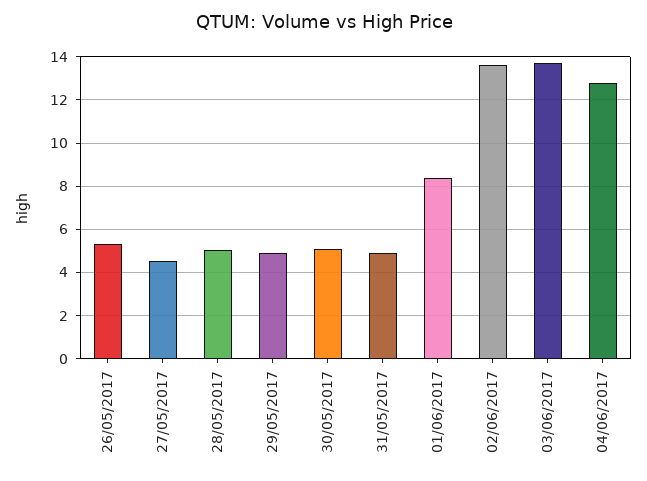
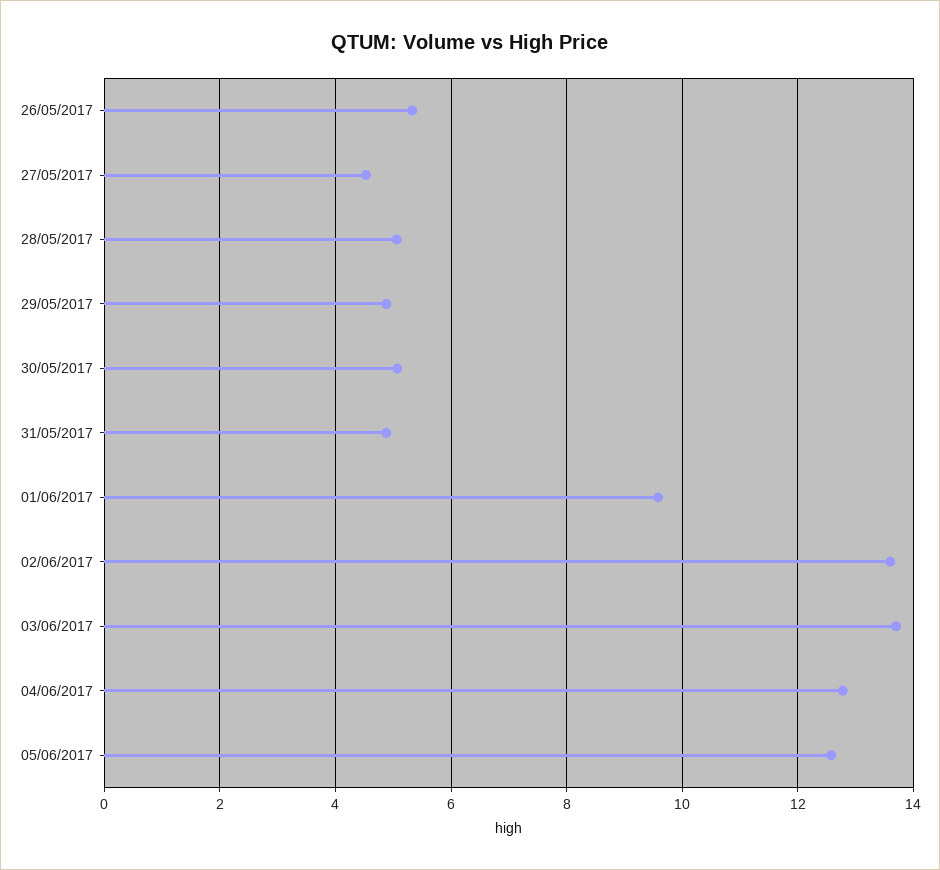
01/06/2017: 8.5 -> 9.6
05/06/2017: none -> 12.6

